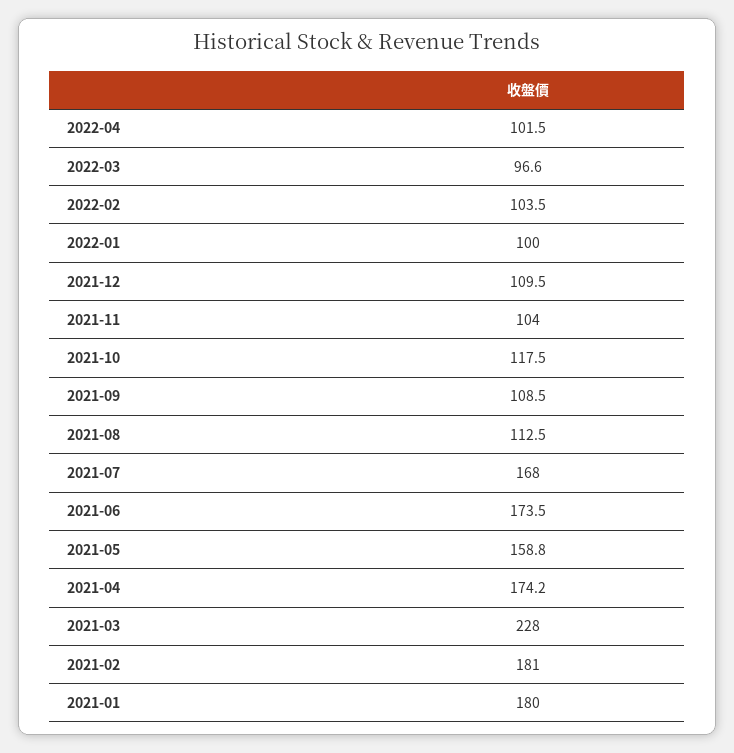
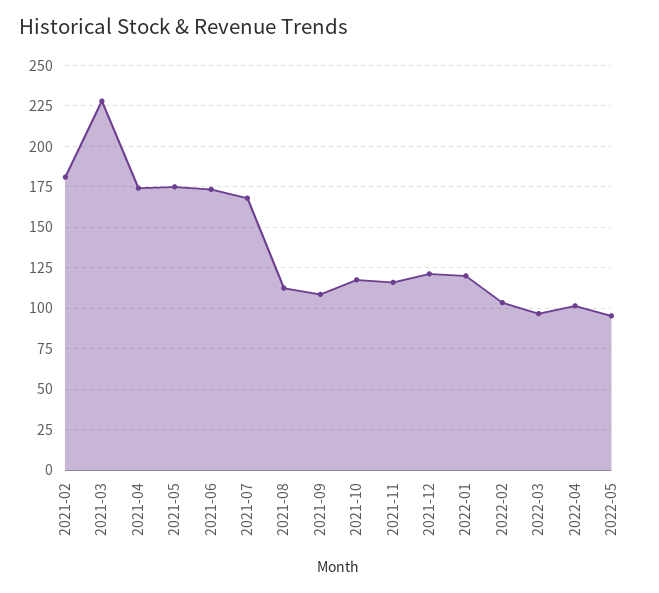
2022-01: 100 -> 120
2021-12: 109.5 -> 120
2021-11: 104 -> 115
2021-05: 158.8 -> 175
2021-01: 180 -> none
2022-05: none -> 95

